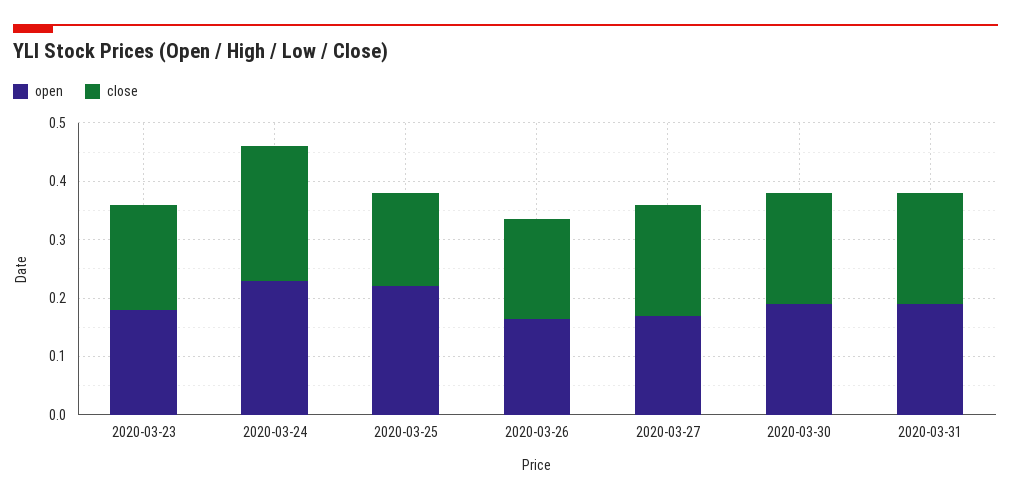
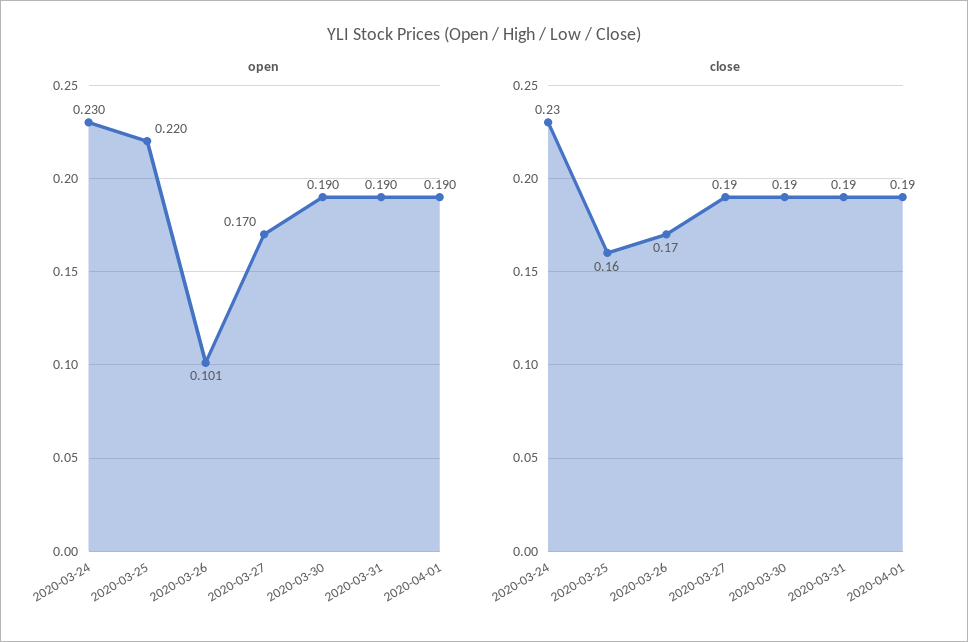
open, 2020-03-23: 0.18 -> none
close, 2020-03-23: 0.18 -> none
open, 2020-03-26: 0.16 -> 0.101
open, 2020-04-01: none -> 0.19
close, 2020-04-01: none -> 0.19

